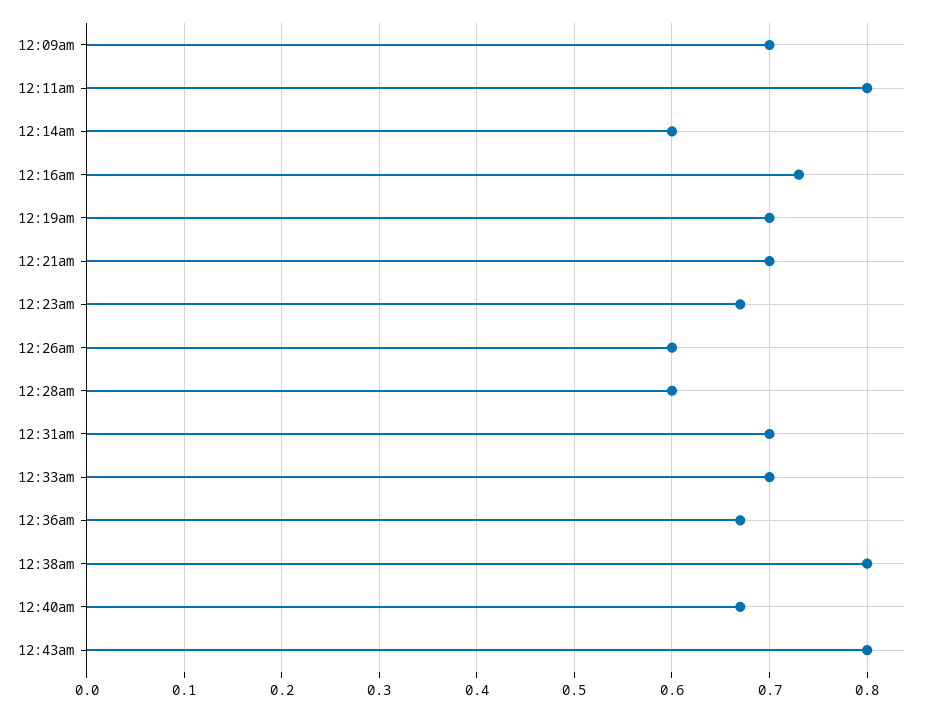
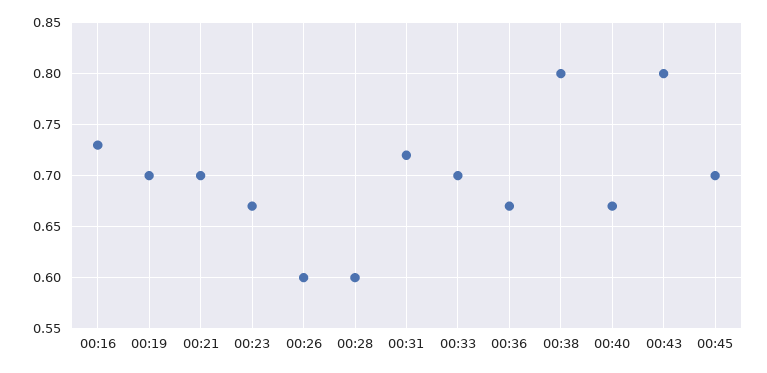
12:09am: 0.7 -> none
12:11am: 0.8 -> none
12:14am: 0.6 -> none
12:31am: 0.7 -> 0.72
00:45: none -> 0.7

